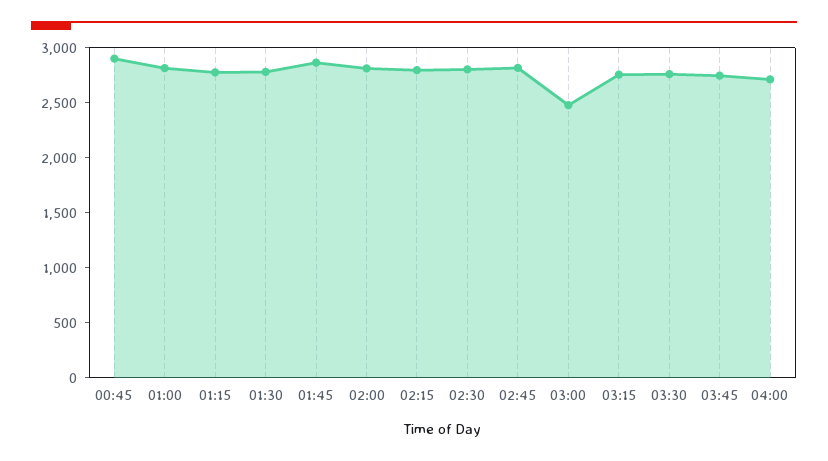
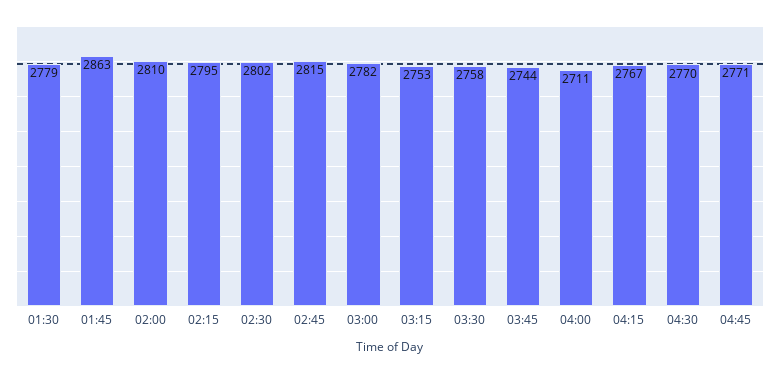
00:45: 2900 -> none
01:00: 2800 -> none
01:15: 2800 -> none
03:00: 2500 -> 2782
04:15: none -> 2767
04:30: none -> 2770
04:45: none -> 2771

